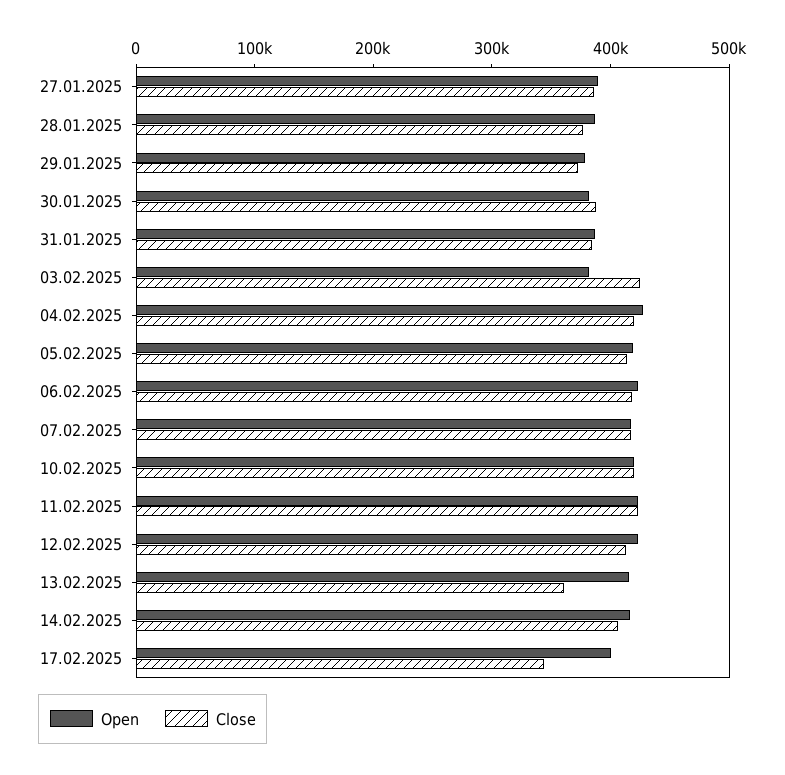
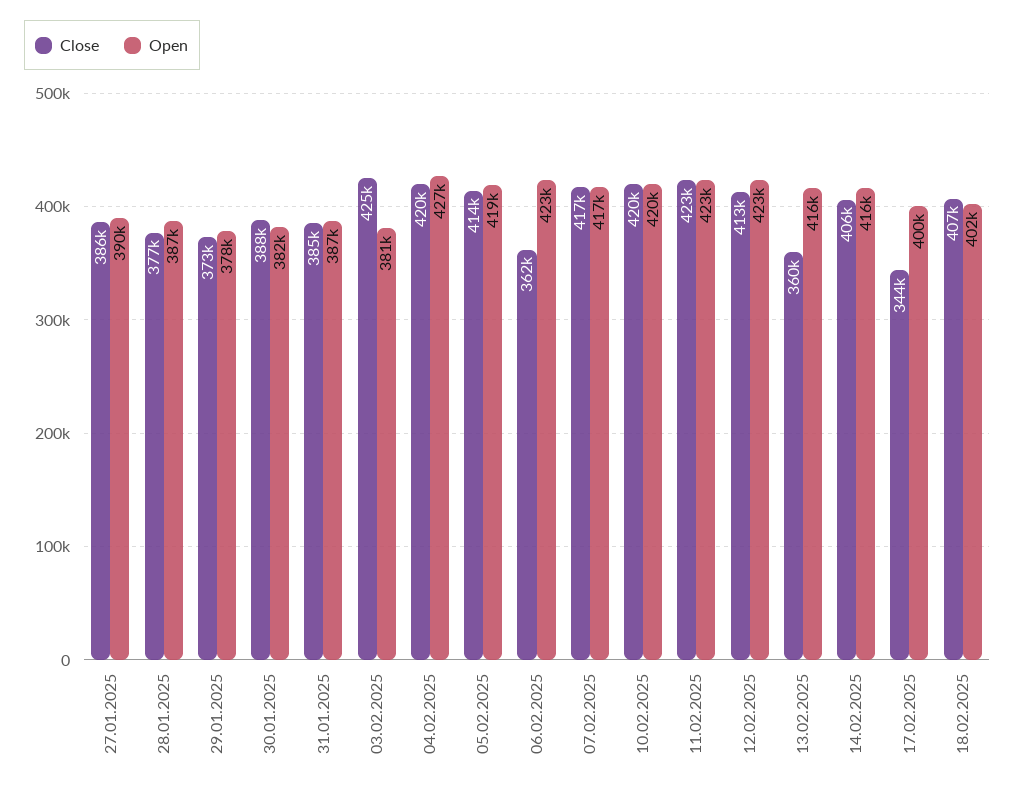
Close, 06.02.2025: 420000 -> 362000
Close, 18.02.2025: none -> 407000
Open, 18.02.2025: none -> 402000

